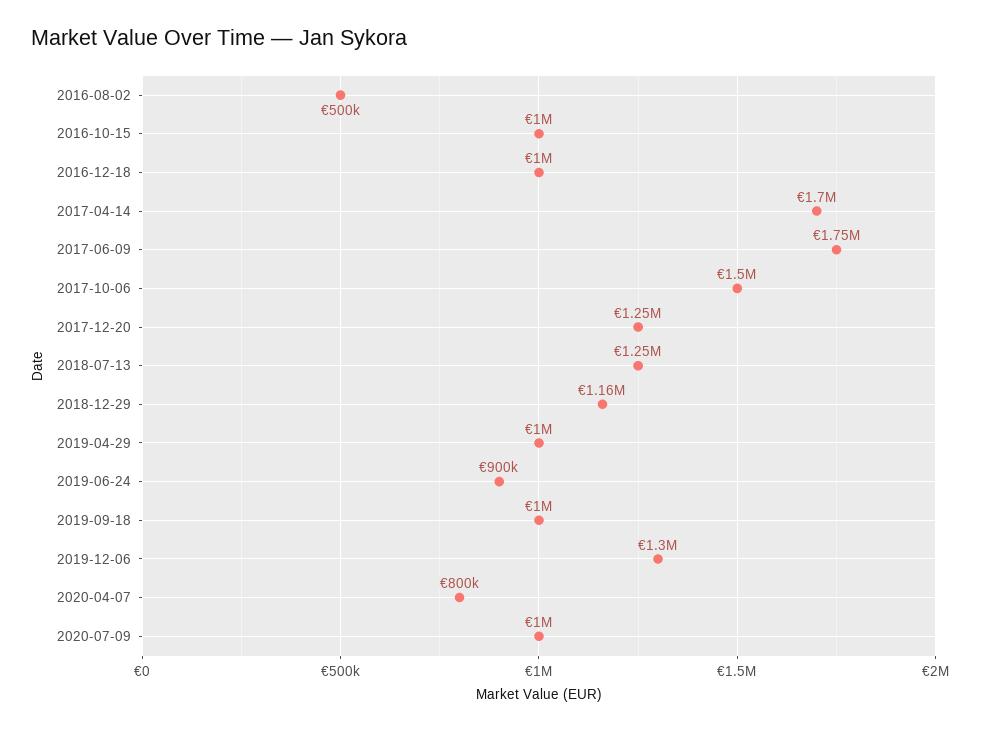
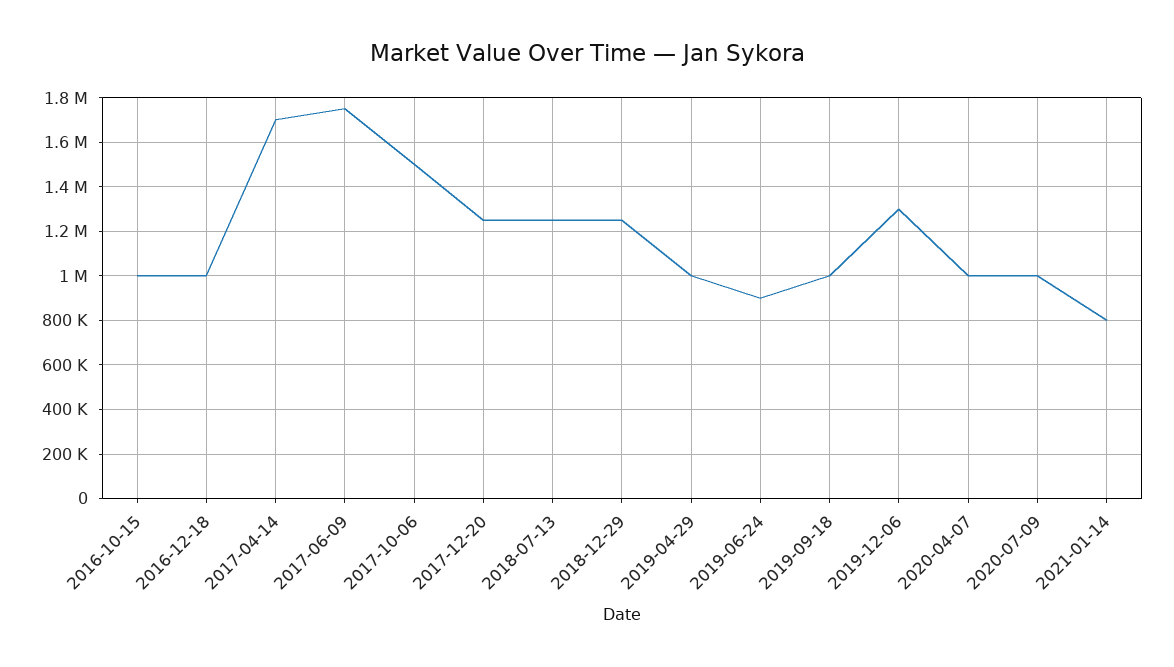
2016-08-02: 500000 -> none
2018-12-29: 1160000 -> 1250000
2020-04-07: 800000 -> 1000000
2021-01-14: none -> 800000

